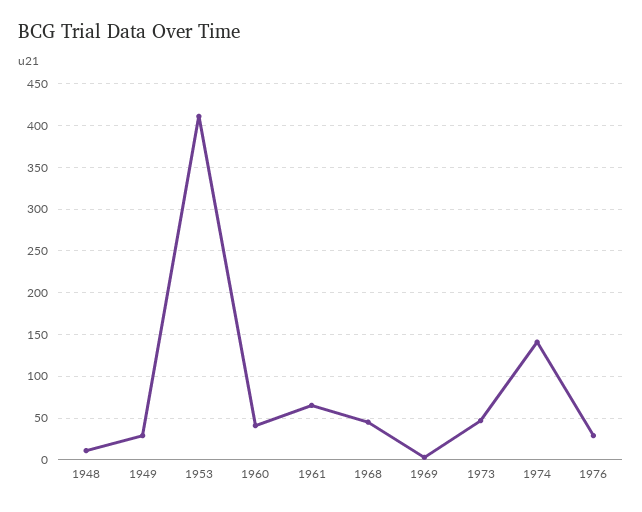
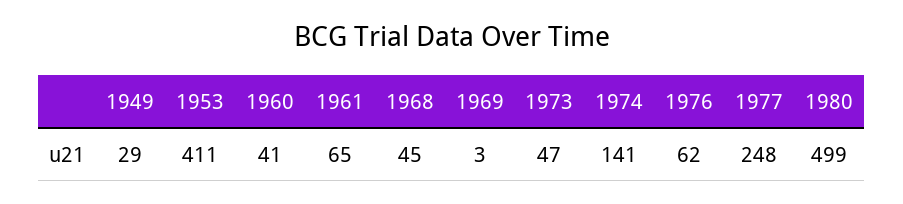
1948: 10 -> none
1976: 30 -> 62
1977: none -> 248
1980: none -> 499

